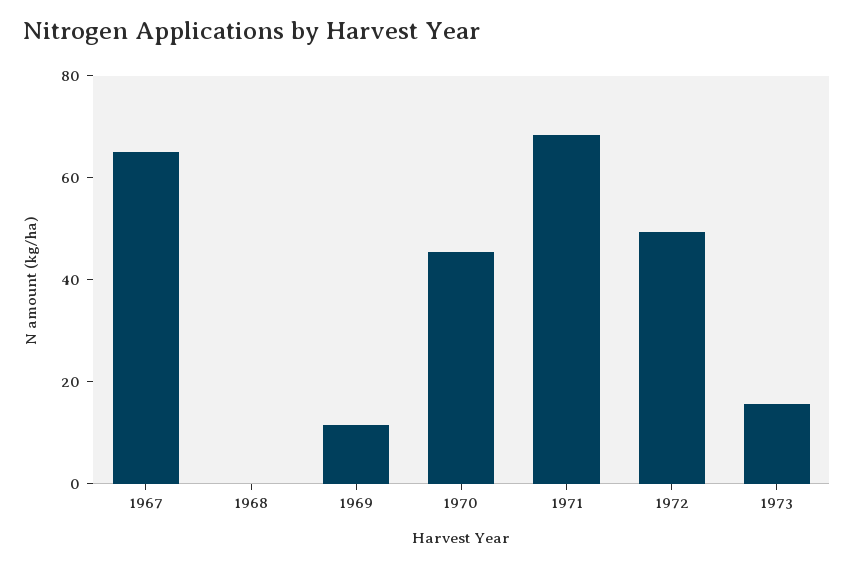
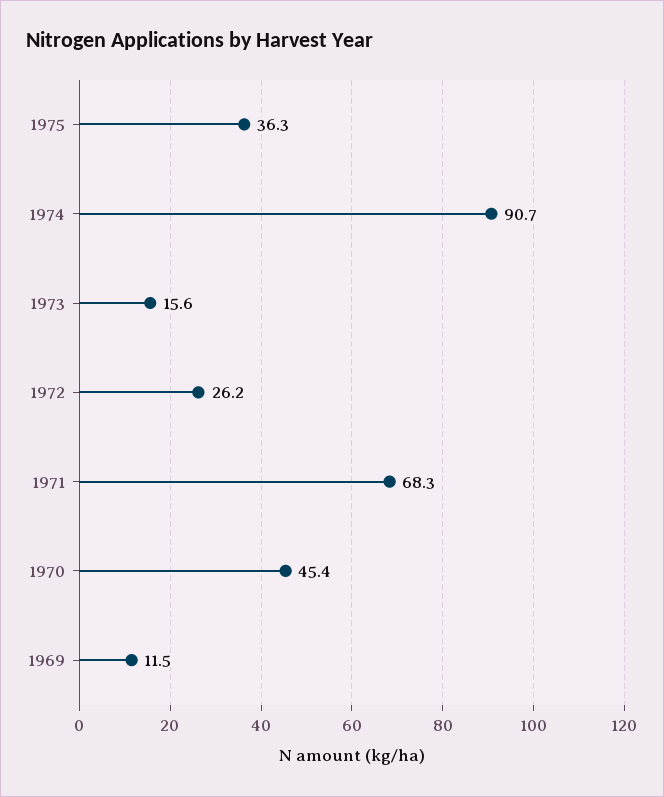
1967: 65 -> none
1968: 0 -> none
1972: 50 -> 26.2
1975: none -> 36.3
1974: none -> 90.7

